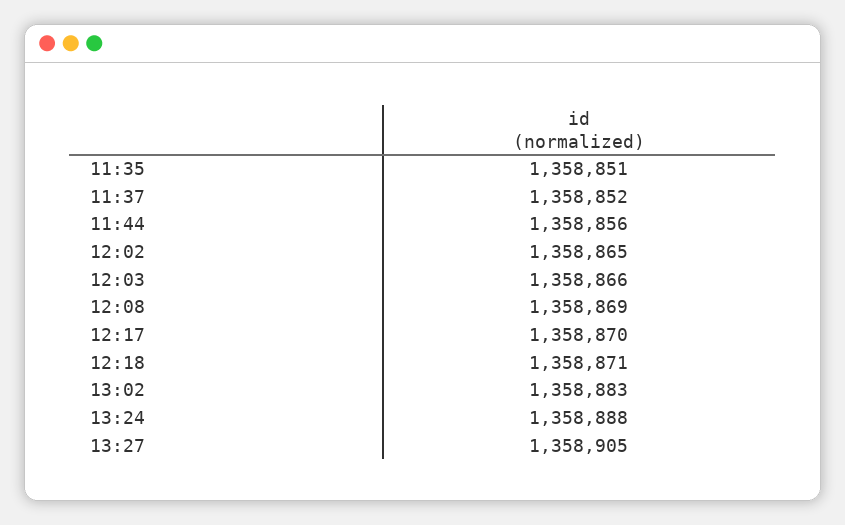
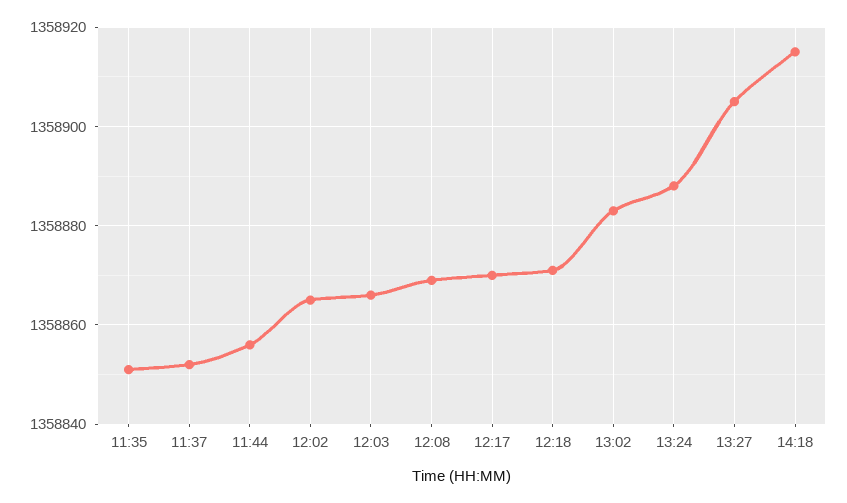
14:18: none -> 1358915

